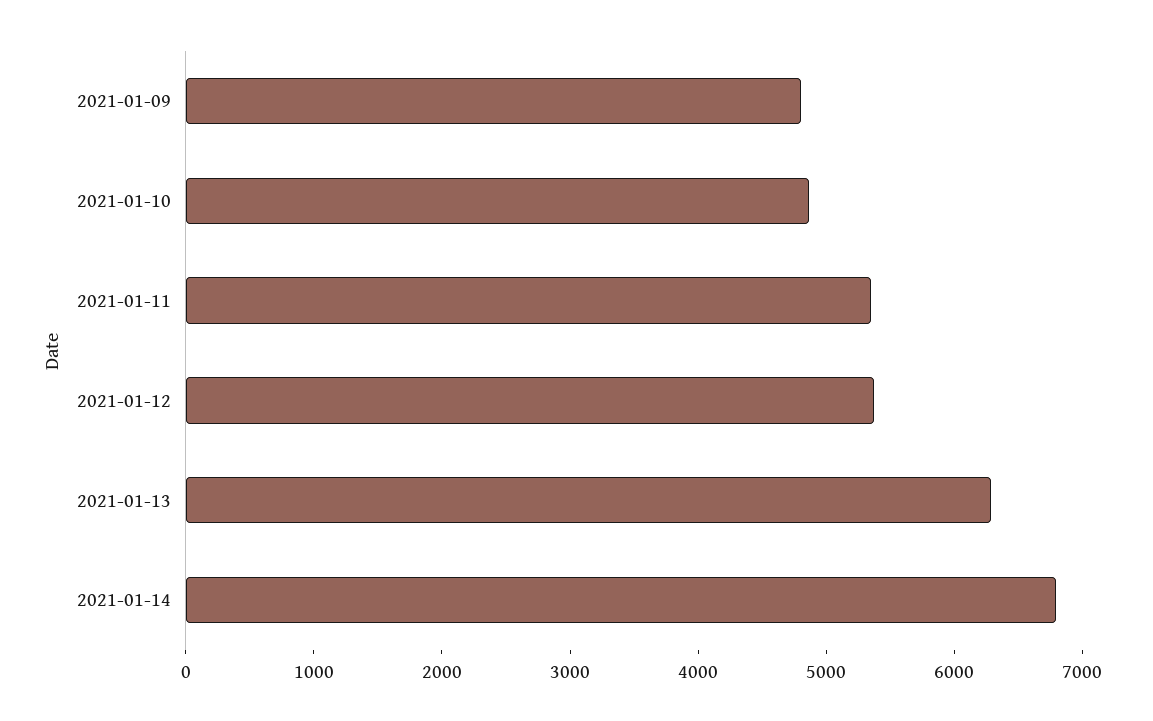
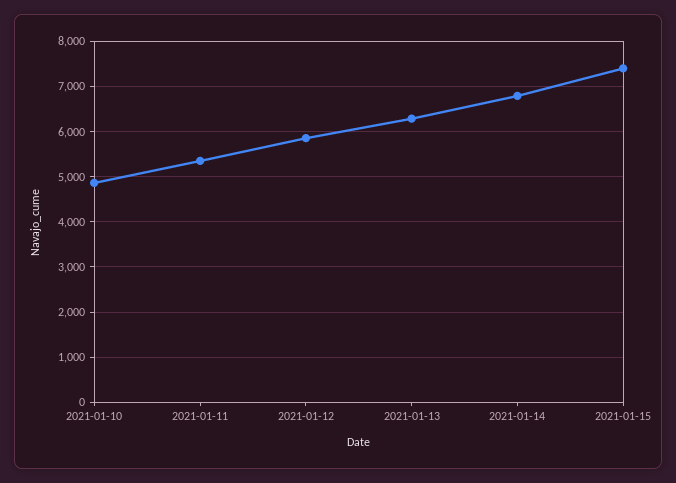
2021-01-09: 4800 -> none
2021-01-12: 5400 -> 5800
2021-01-15: none -> 7400

